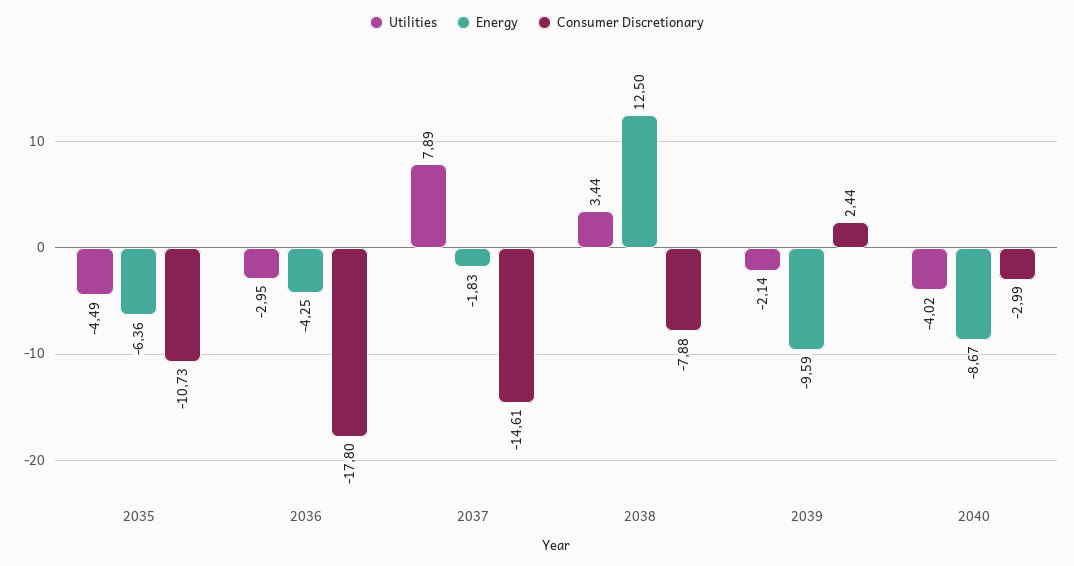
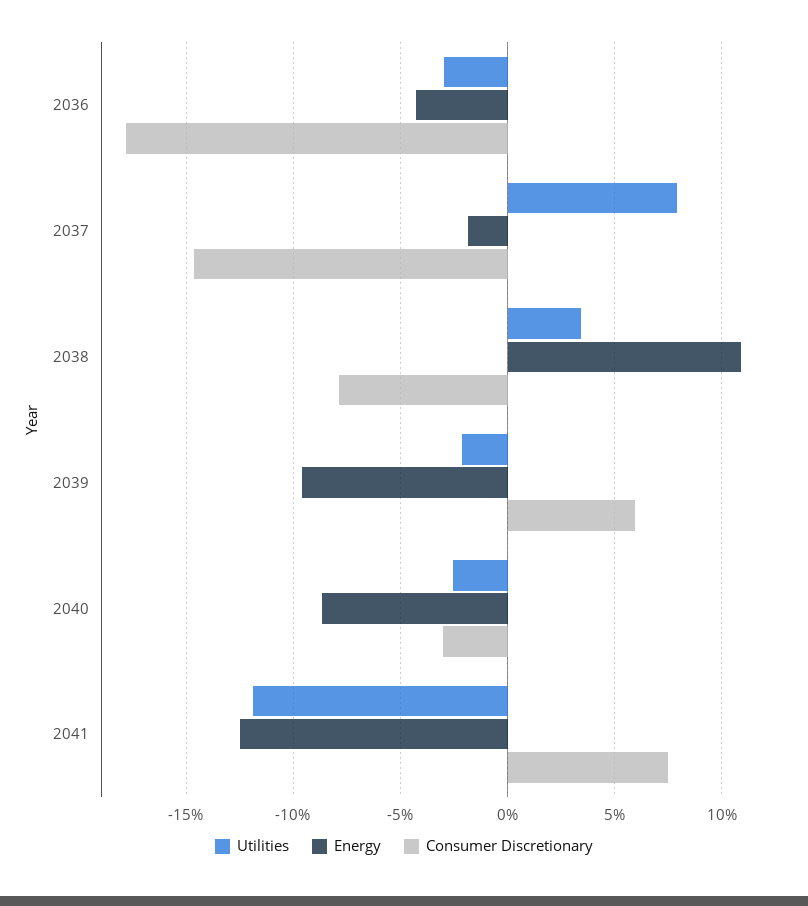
Utilities, 2035: -4.49 -> none
Energy, 2035: -6.36 -> none
Consumer Discretionary, 2035: -10.73 -> none
Energy, 2038: 12.5 -> 11
Consumer Discretionary, 2039: 2.44 -> 6
Utilities, 2040: -4.02 -> -2.5
Utilities, 2041: none -> -12
Energy, 2041: none -> -12.5
Consumer Discretionary, 2041: none -> 7.5

